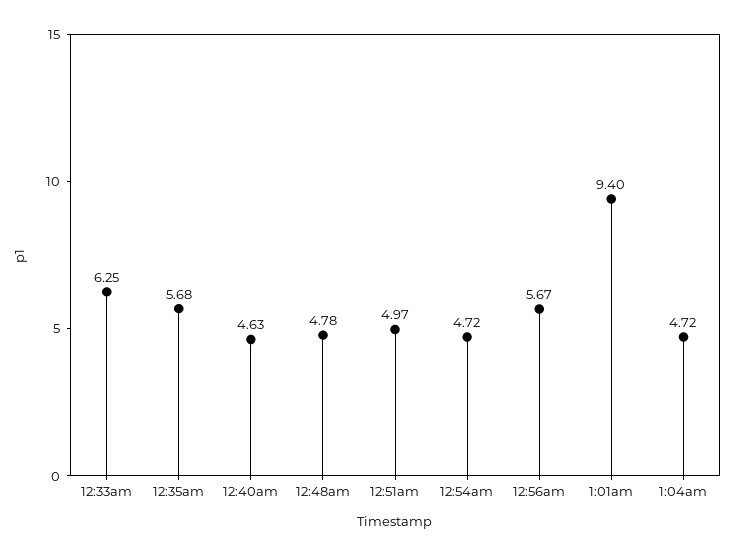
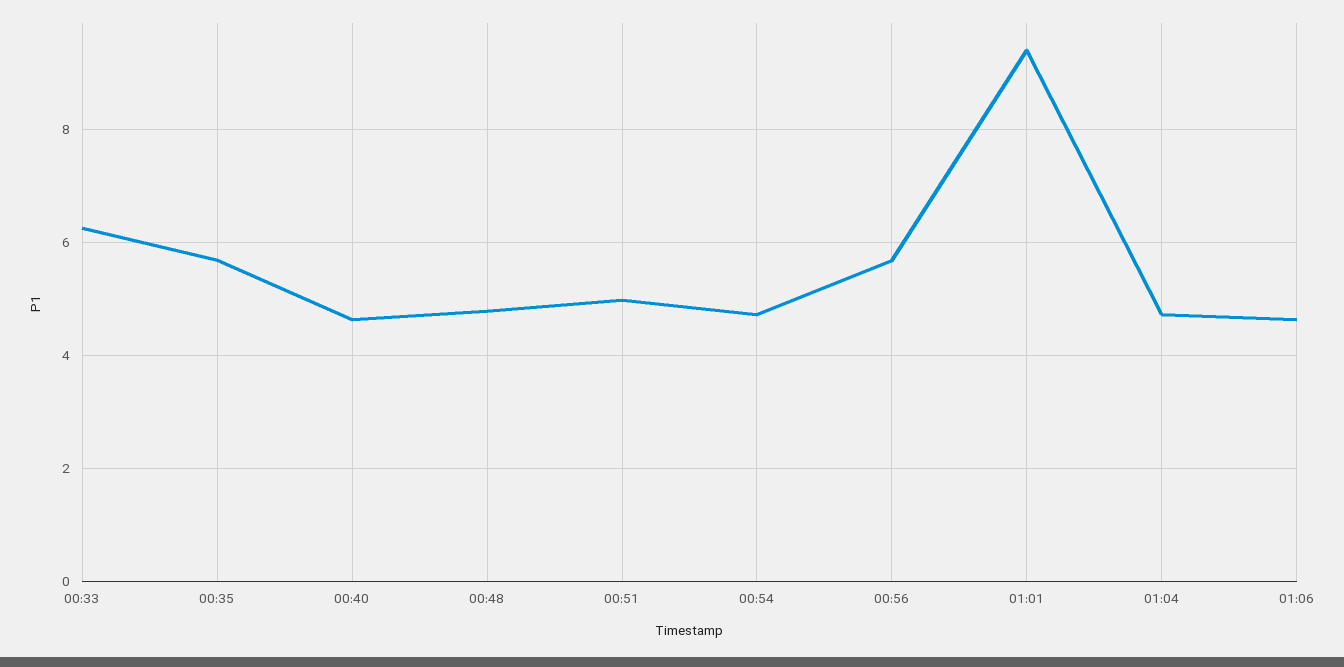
01:06: none -> 4.6

